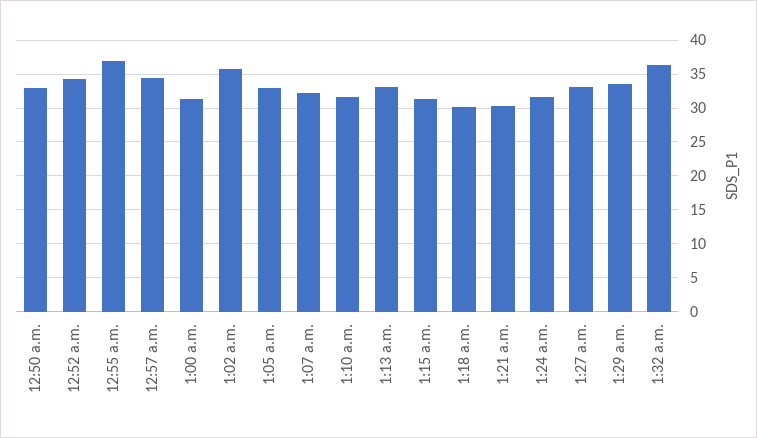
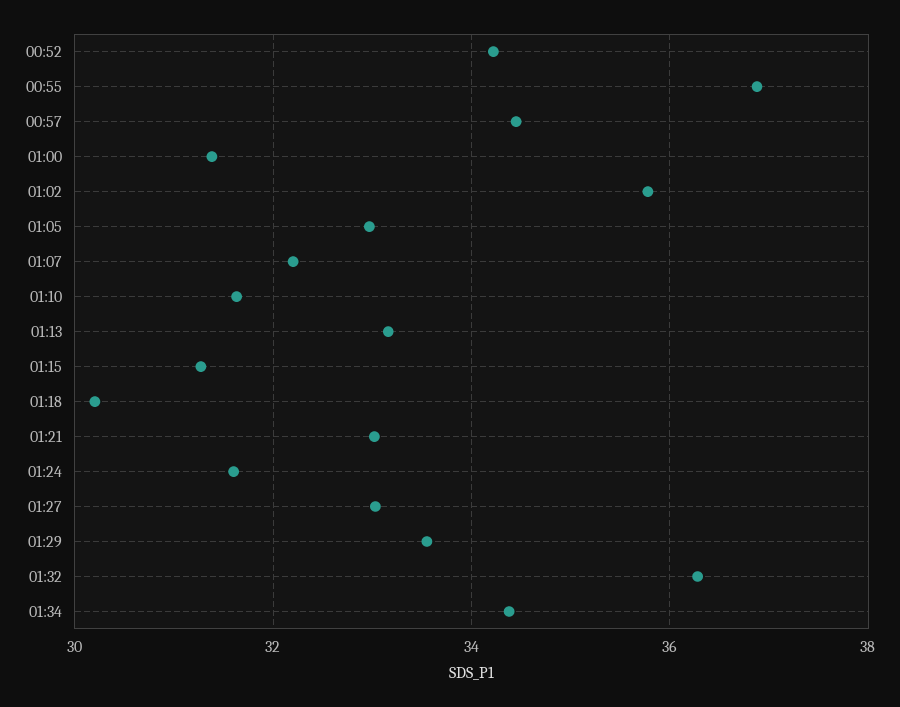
12:50 a.m.: 33 -> none
1:21 a.m.: 30 -> 33
01:34: none -> 34.4

